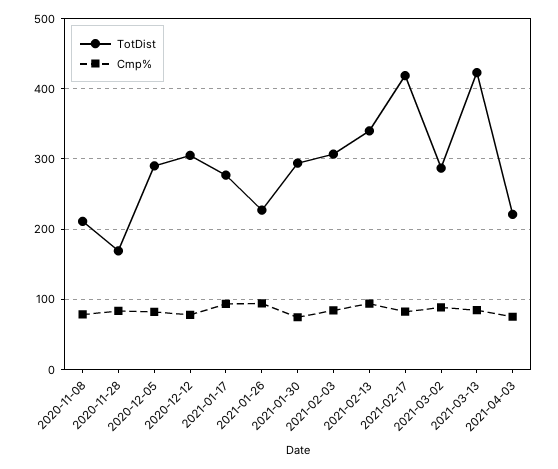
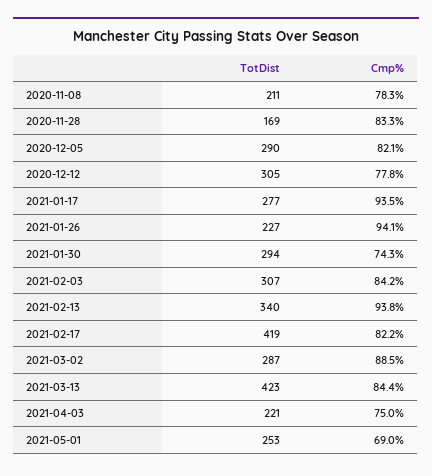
TotDist, 2021-05-01: none -> 253
Cmp%, 2021-05-01: none -> 69

